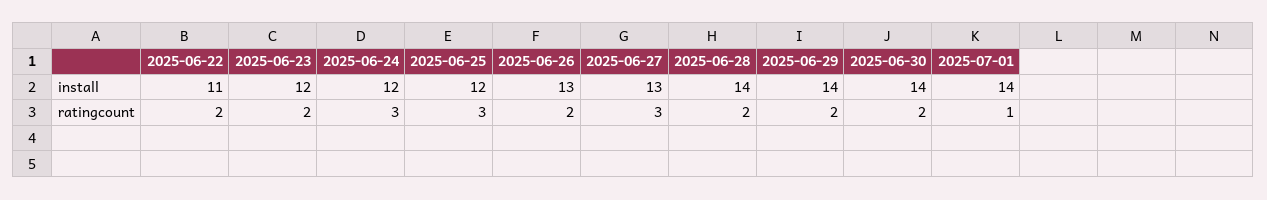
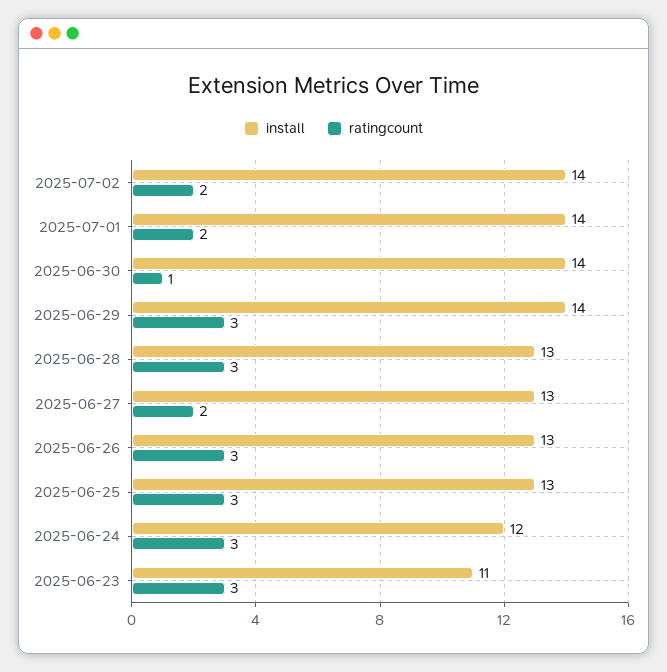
install, 2025-06-22: 11 -> none
install, 2025-06-23: 12 -> 11
install, 2025-06-25: 12 -> 13
install, 2025-06-28: 14 -> 13
ratingcount, 2025-06-22: 2 -> none
ratingcount, 2025-06-23: 2 -> 3
ratingcount, 2025-06-26: 2 -> 3
ratingcount, 2025-06-27: 3 -> 2
ratingcount, 2025-06-28: 2 -> 3
ratingcount, 2025-06-29: 2 -> 3
ratingcount, 2025-06-30: 2 -> 1
ratingcount, 2025-07-01: 1 -> 2
install, 2025-07-02: none -> 14
ratingcount, 2025-07-02: none -> 2

